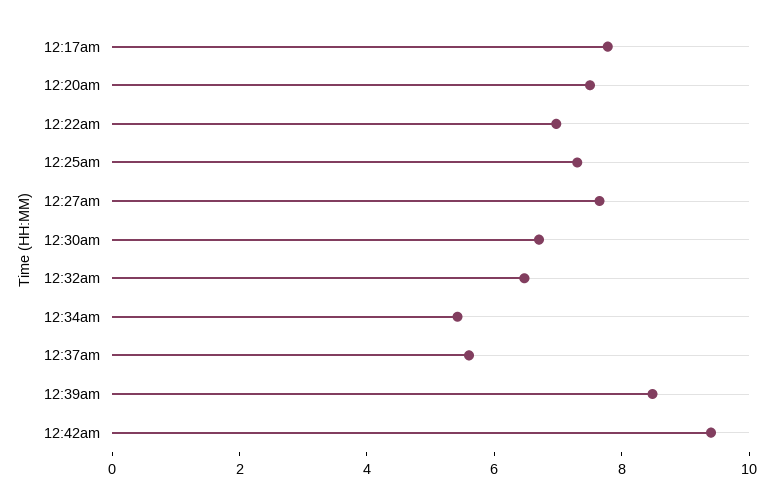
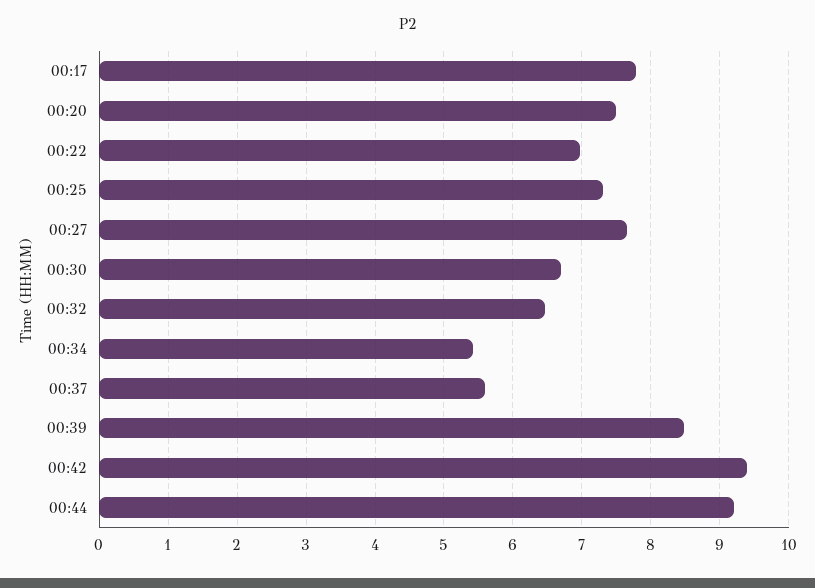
00:44: none -> 9.2

